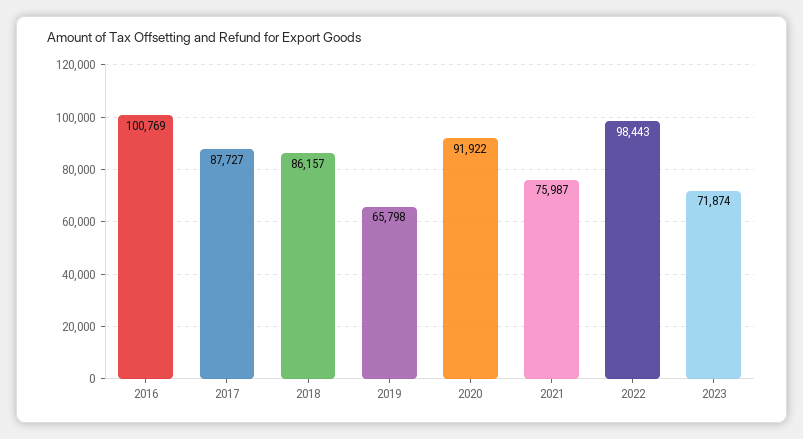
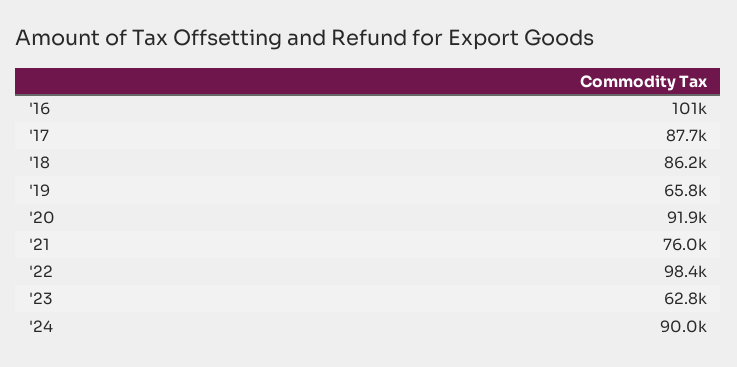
2023: 71874 -> 62800
'24: none -> 90000

